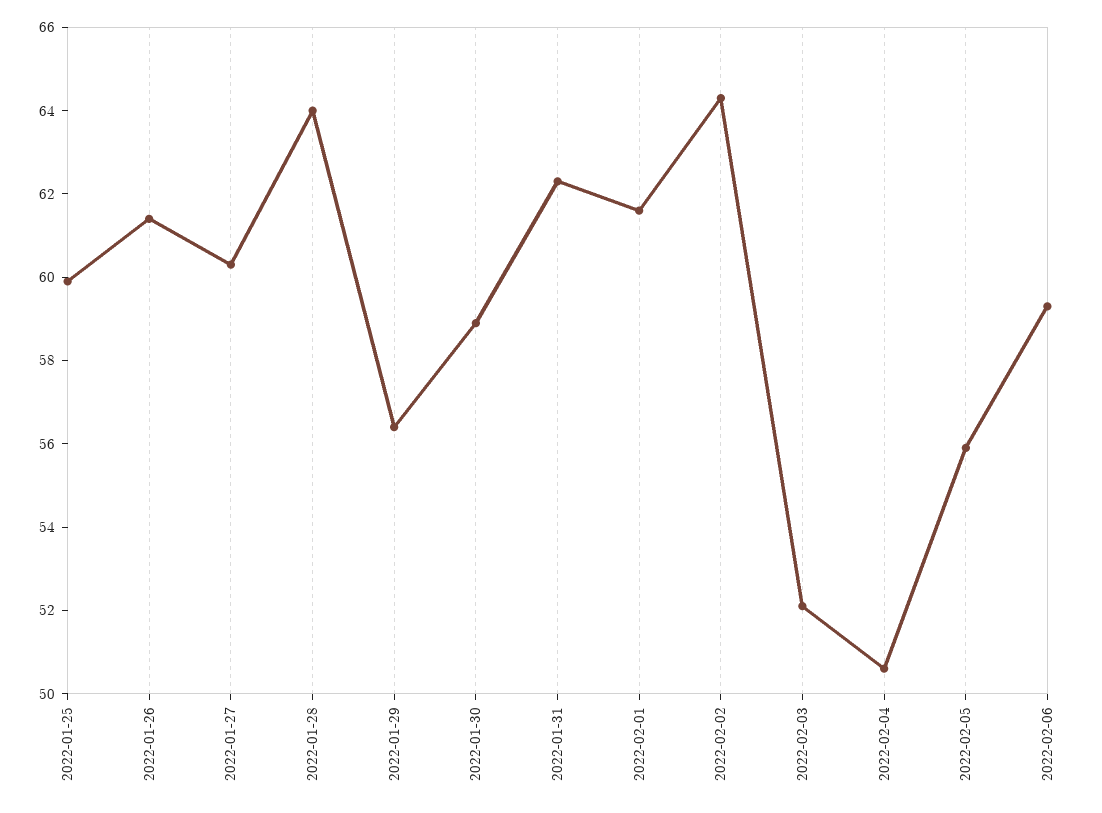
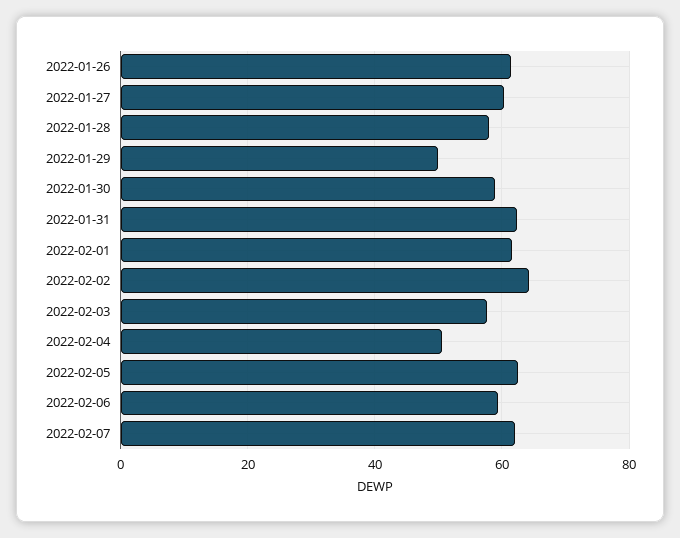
2022-01-25: 60 -> none
2022-01-28: 64 -> 58
2022-01-29: 56.5 -> 50
2022-02-03: 52 -> 58
2022-02-05: 56 -> 62
2022-02-07: none -> 62

